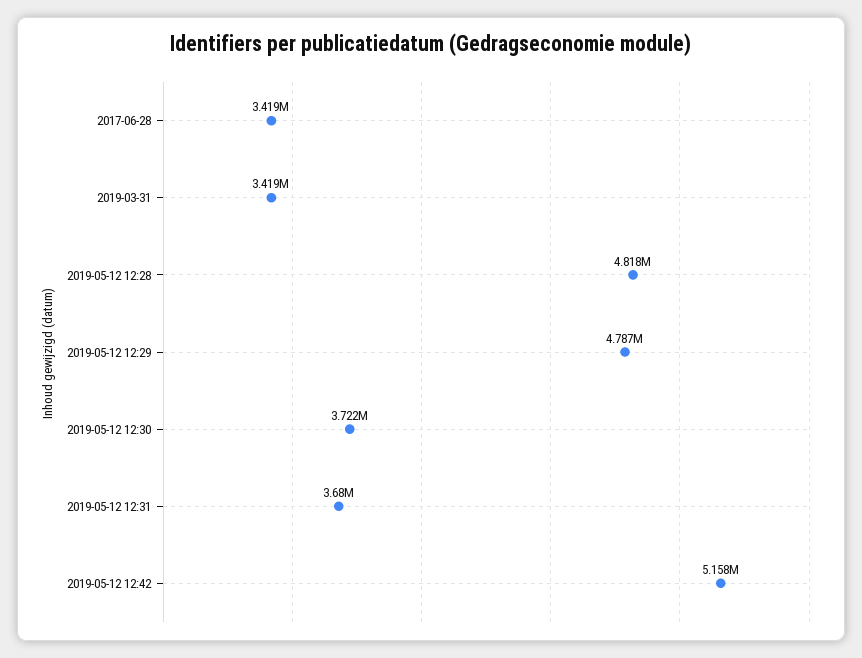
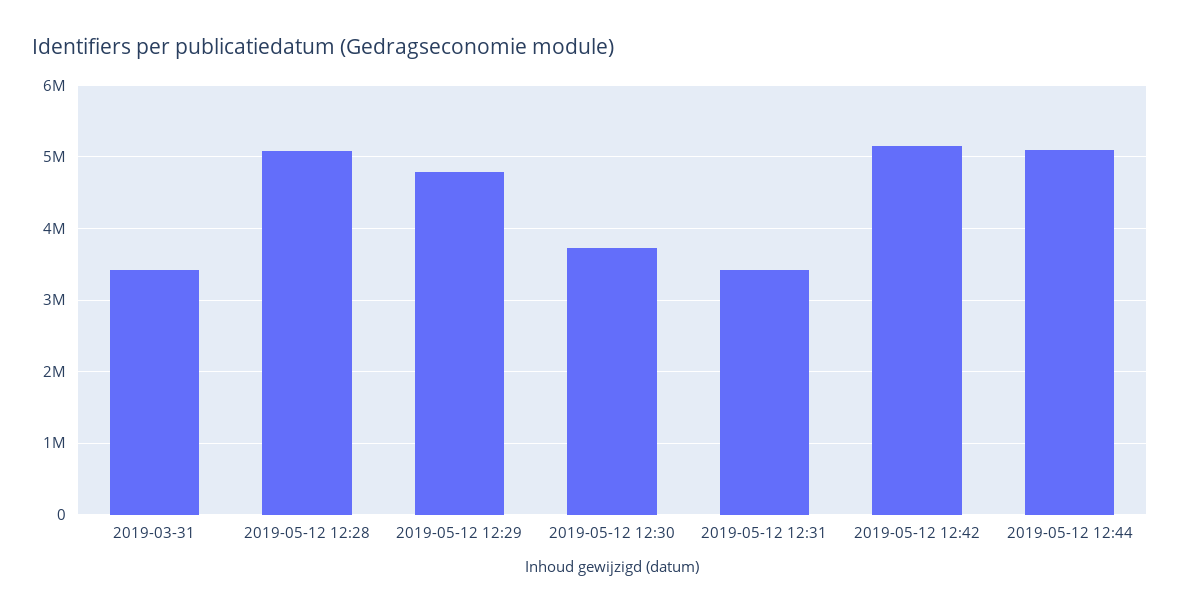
2017-06-28: 3419000 -> none
2019-05-12 12:28: 4818000 -> 5100000
2019-05-12 12:31: 3680000 -> 3400000
2019-05-12 12:44: none -> 5100000

